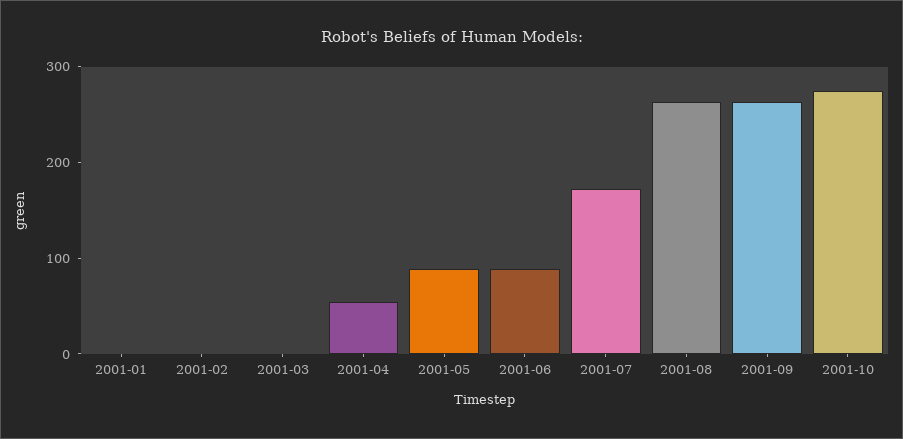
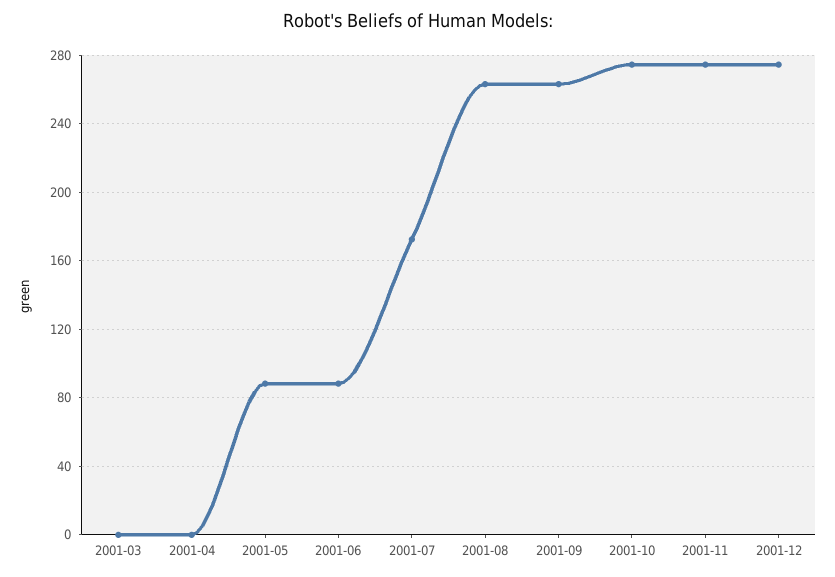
2001-01: 0 -> none
2001-02: 0 -> none
2001-04: 60 -> 0
2001-11: none -> 275
2001-12: none -> 275

